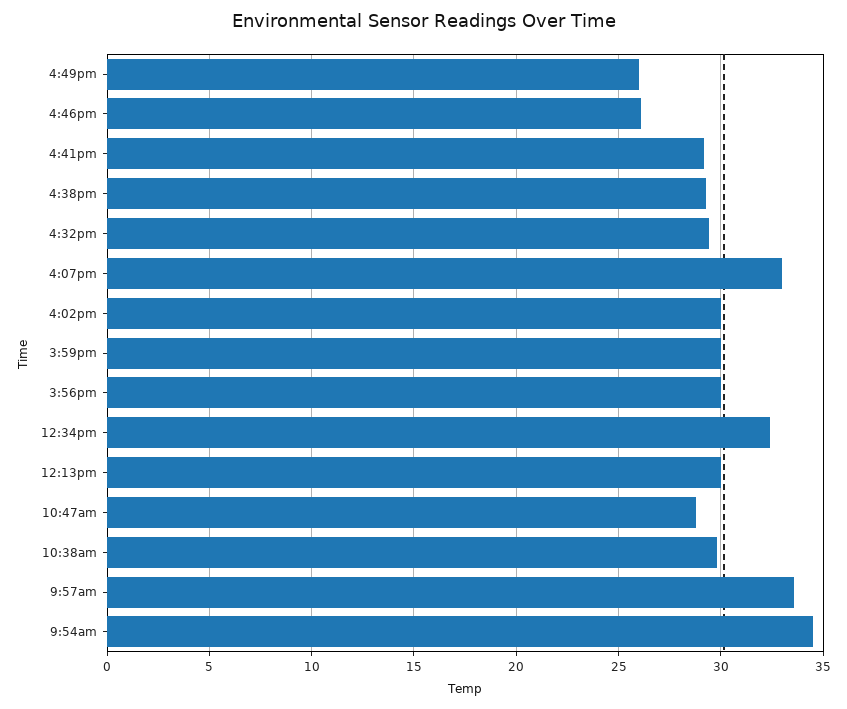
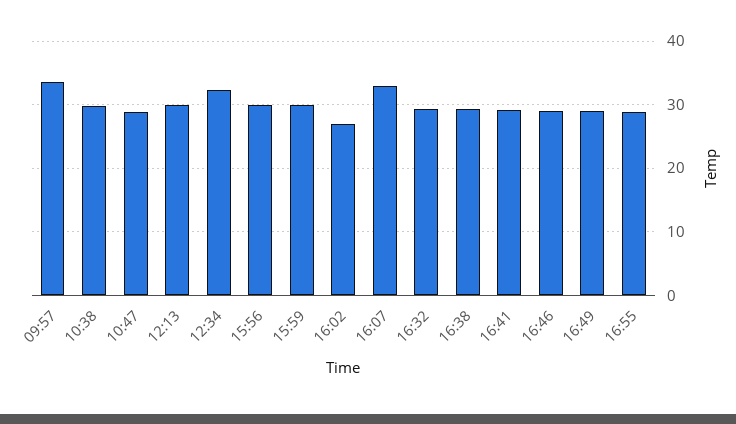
4:49pm: 26 -> 29
4:46pm: 26 -> 29
4:02pm: 30 -> 27
9:54am: 34.5 -> none
16:55: none -> 29

